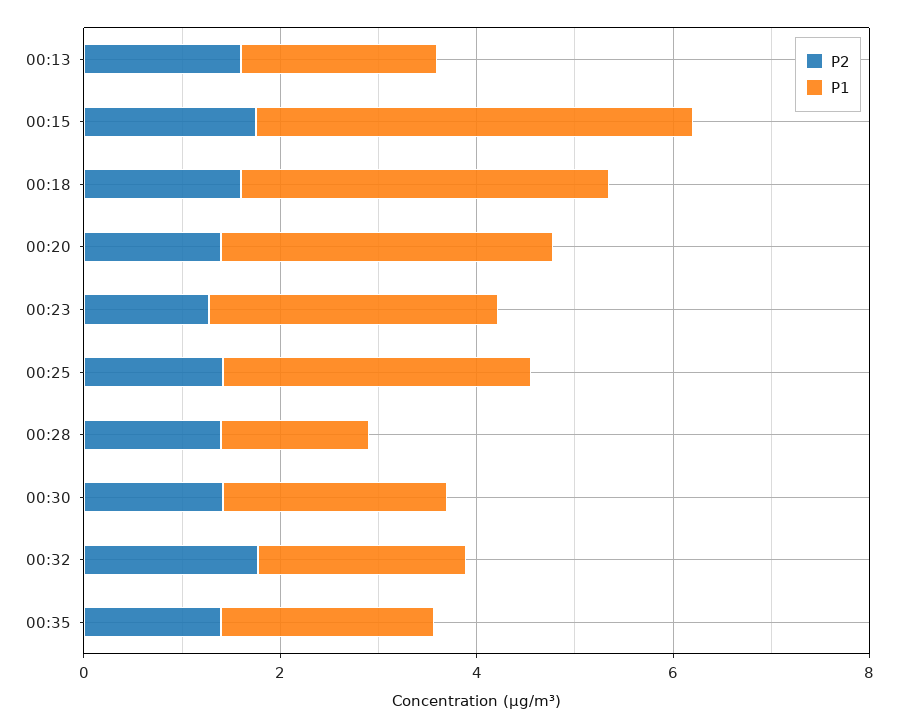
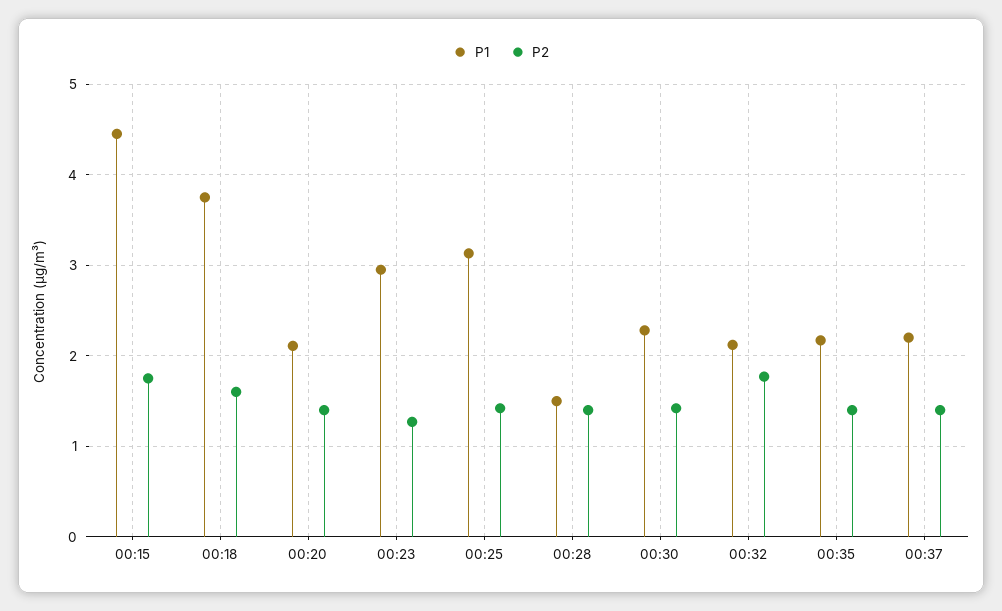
P2, 00:13: 1.5 -> none
P1, 00:13: 2 -> none
P1, 00:20: 3.5 -> 2.1
P1, 00:37: none -> 2.2
P2, 00:37: none -> 1.4

